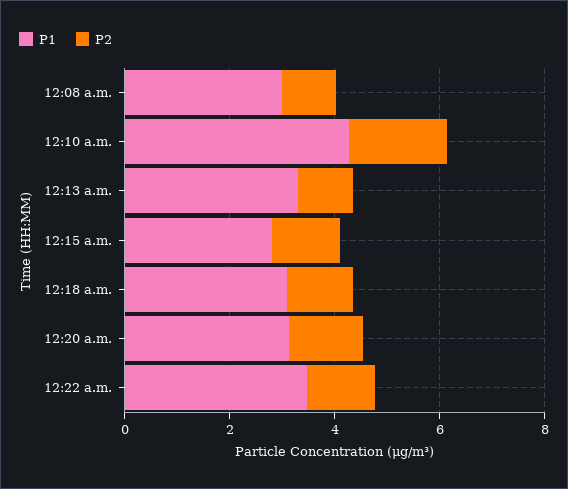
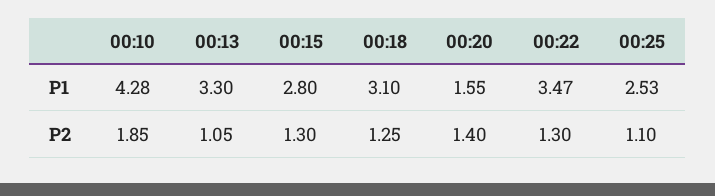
P1, 12:08 a.m.: 3 -> none
P2, 12:08 a.m.: 1 -> none
P1, 12:20 a.m.: 3 -> 1.55
P1, 00:25: none -> 2.53
P2, 00:25: none -> 1.1

